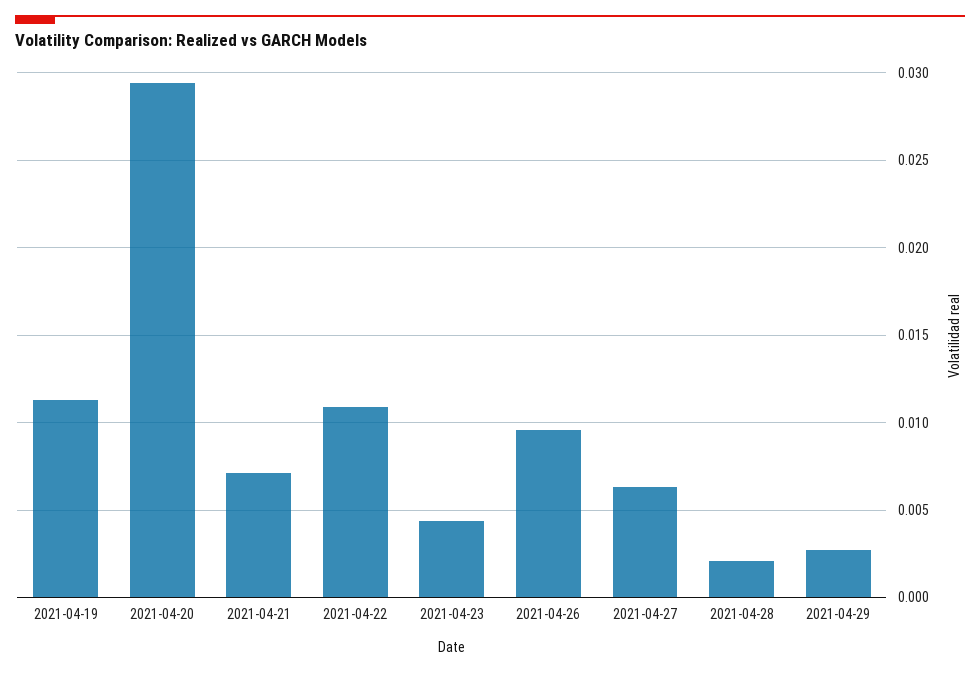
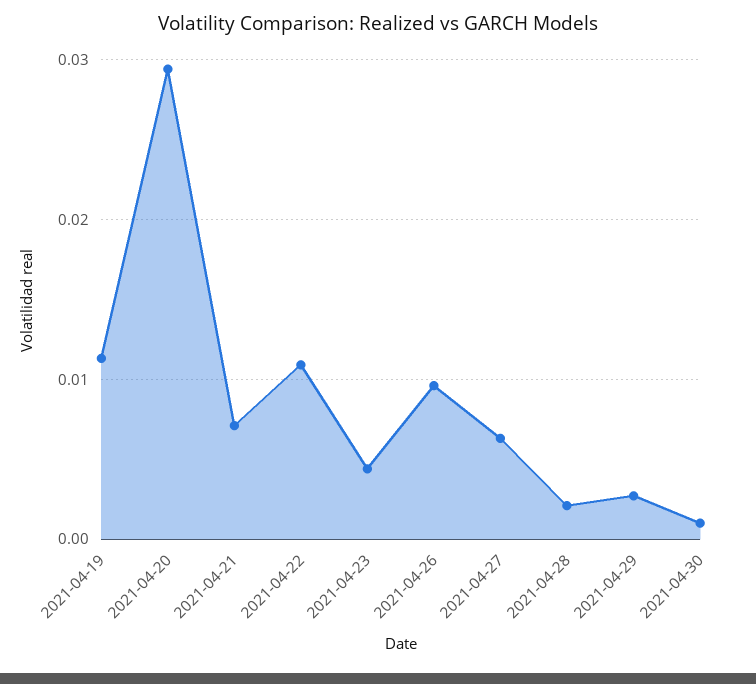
2021-04-30: none -> 0.001

